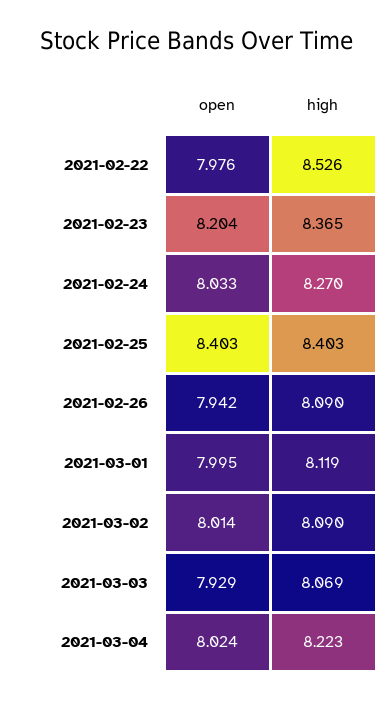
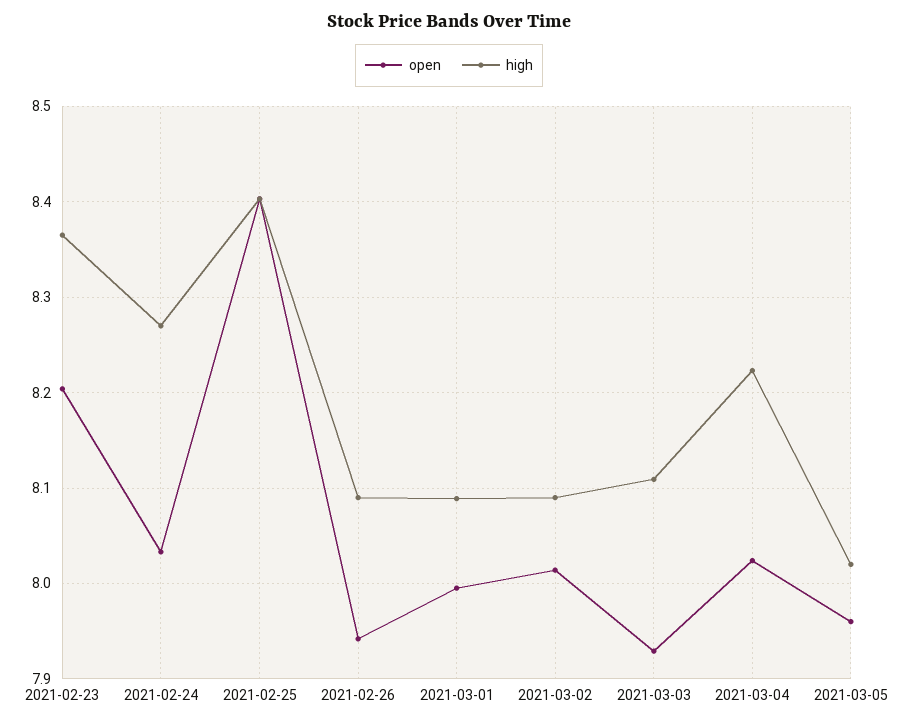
open, 2021-02-22: 7.976 -> none
high, 2021-02-22: 8.526 -> none
high, 2021-03-01: 8.119 -> 8.09
high, 2021-03-03: 8.069 -> 8.11
open, 2021-03-05: none -> 7.96
high, 2021-03-05: none -> 8.02

